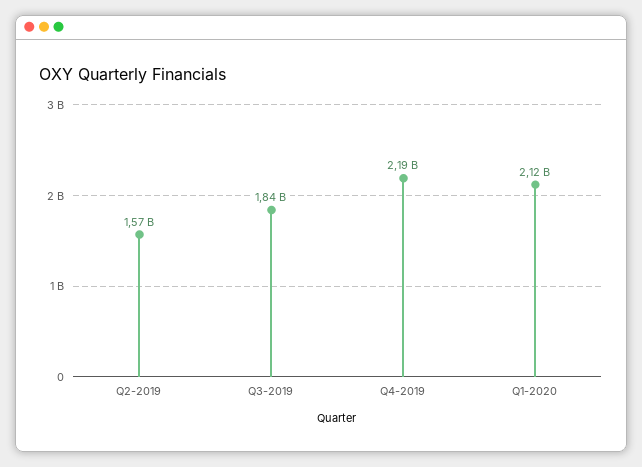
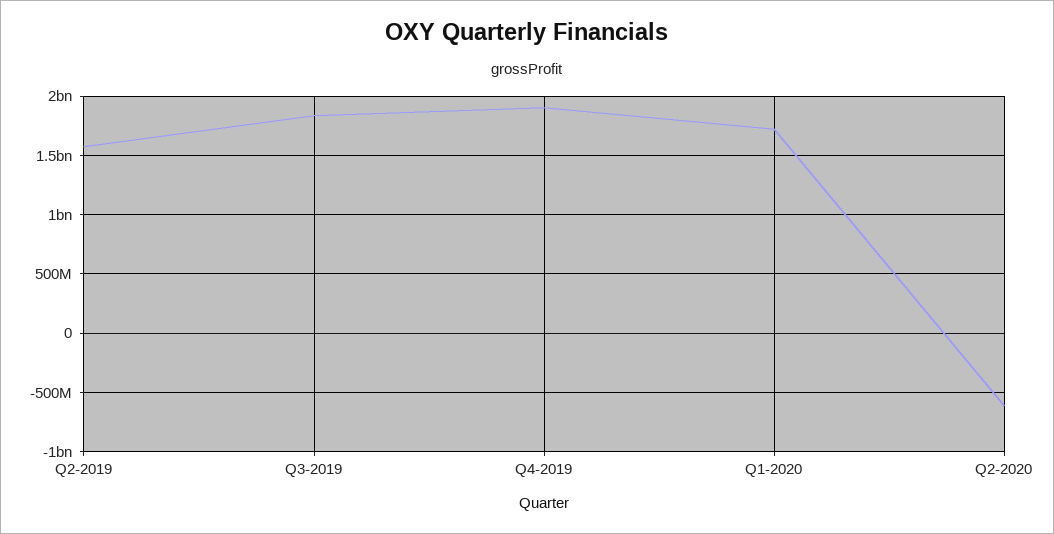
Q4-2019: 2190000000 -> 1900000000
Q1-2020: 2120000000 -> 1700000000
Q2-2020: none -> -600000000

